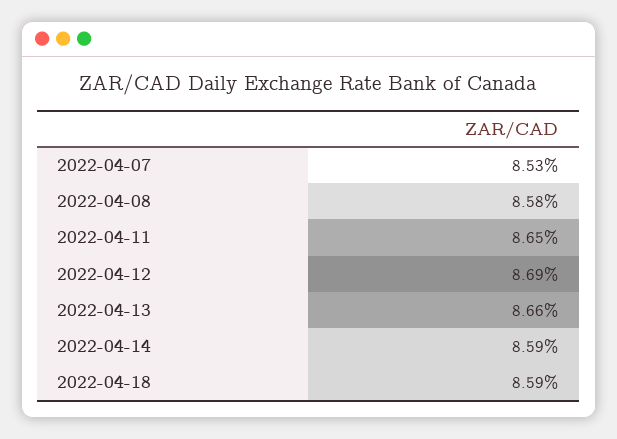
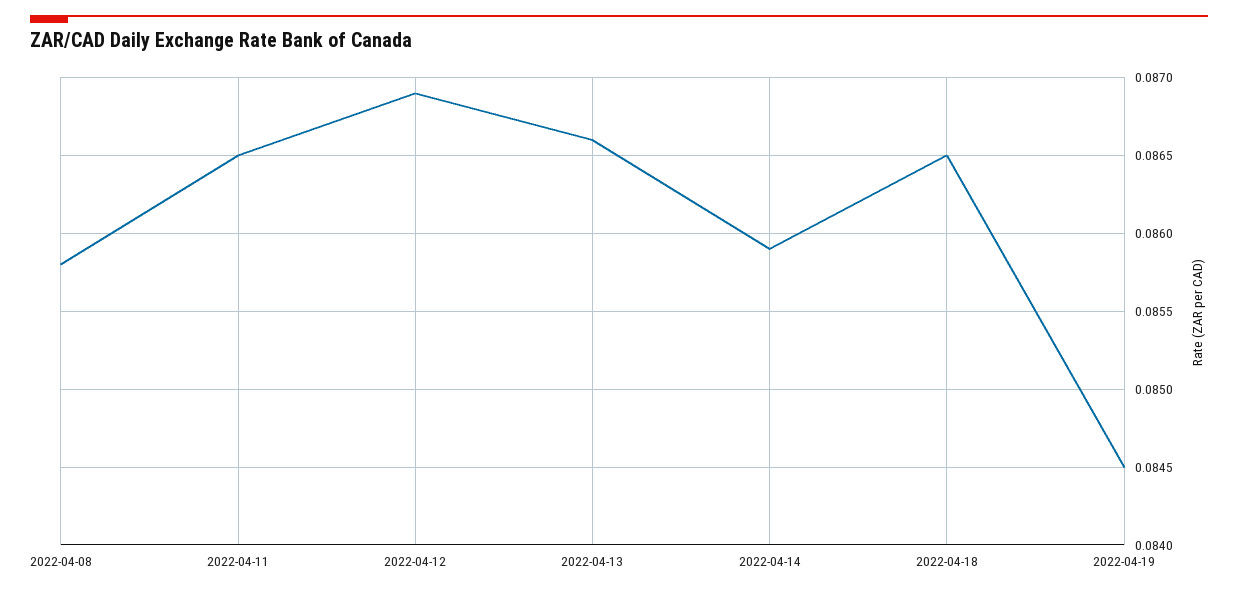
2022-04-07: 0.0853 -> none
2022-04-18: 0.0859 -> 0.0865
2022-04-19: none -> 0.0845

